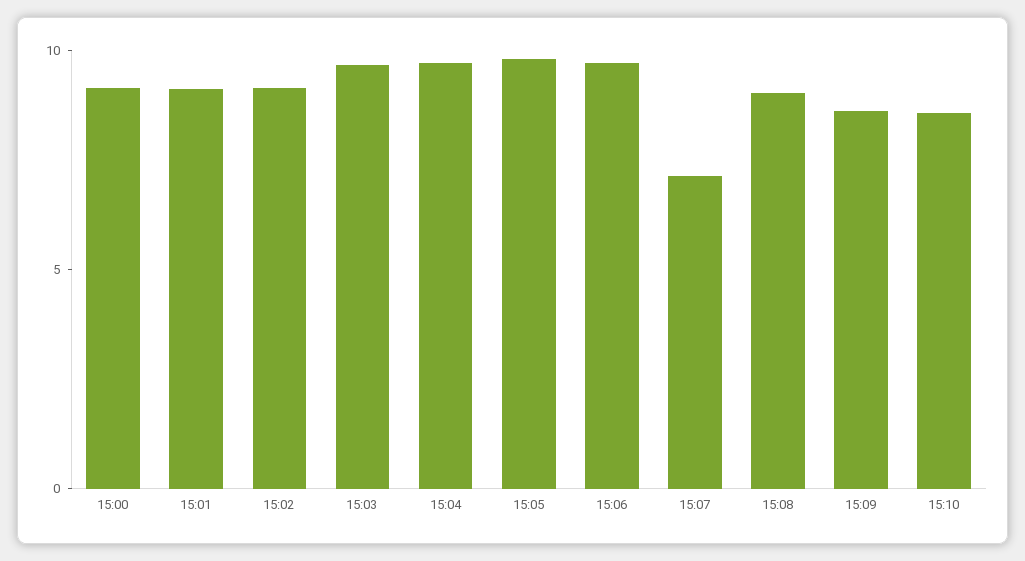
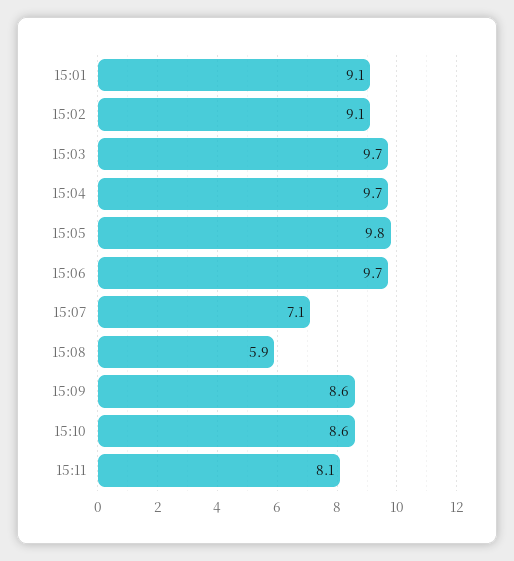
15:00: 9 -> none
15:08: 9 -> 5.9
15:11: none -> 8.1

